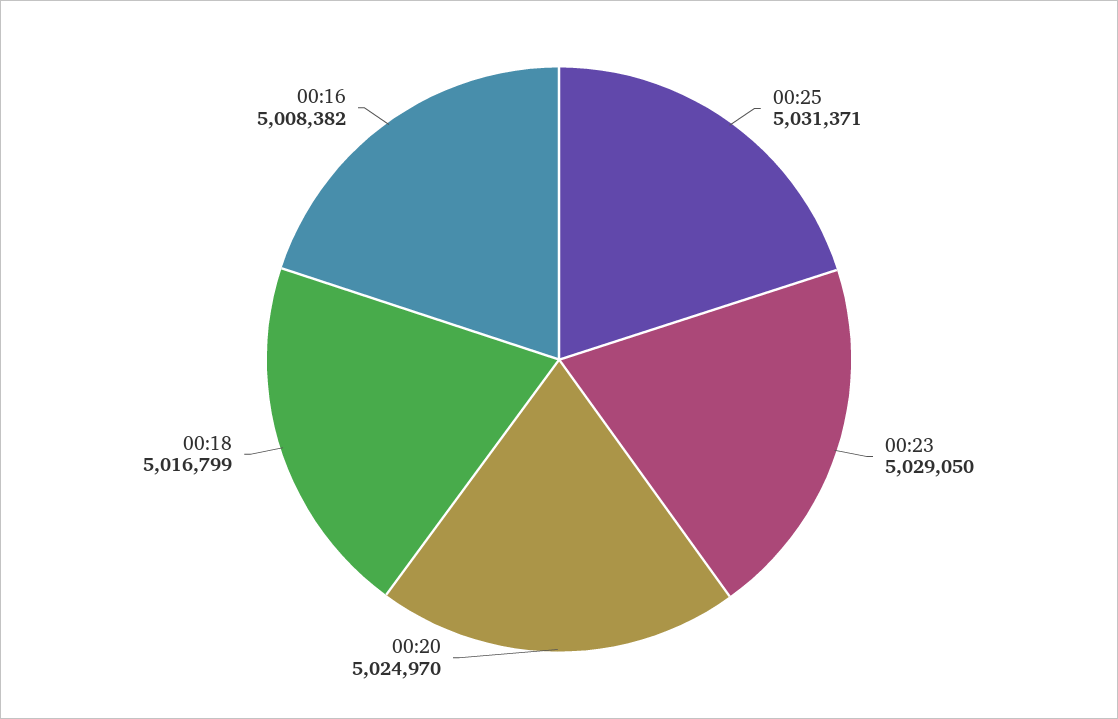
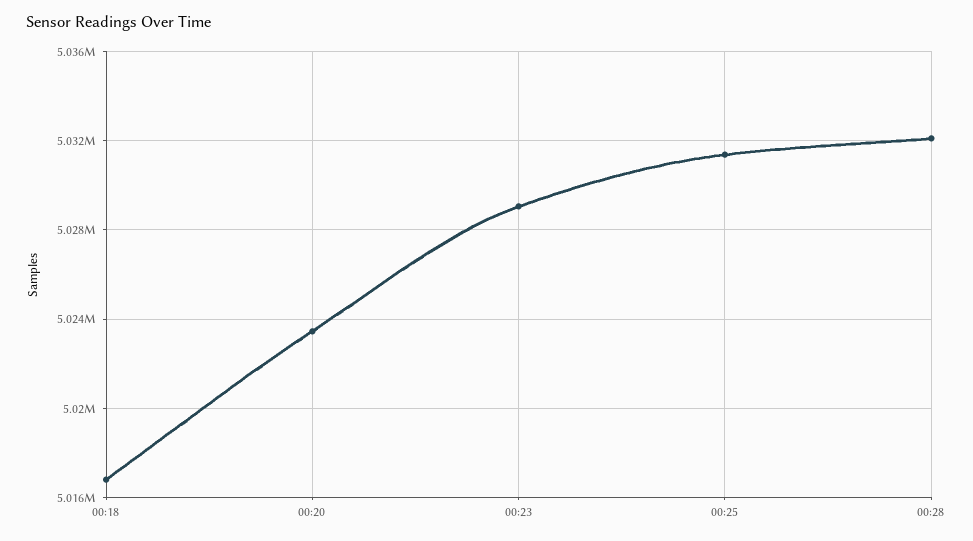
00:20: 5024970 -> 5023500
00:16: 5008382 -> none
00:28: none -> 5032000

